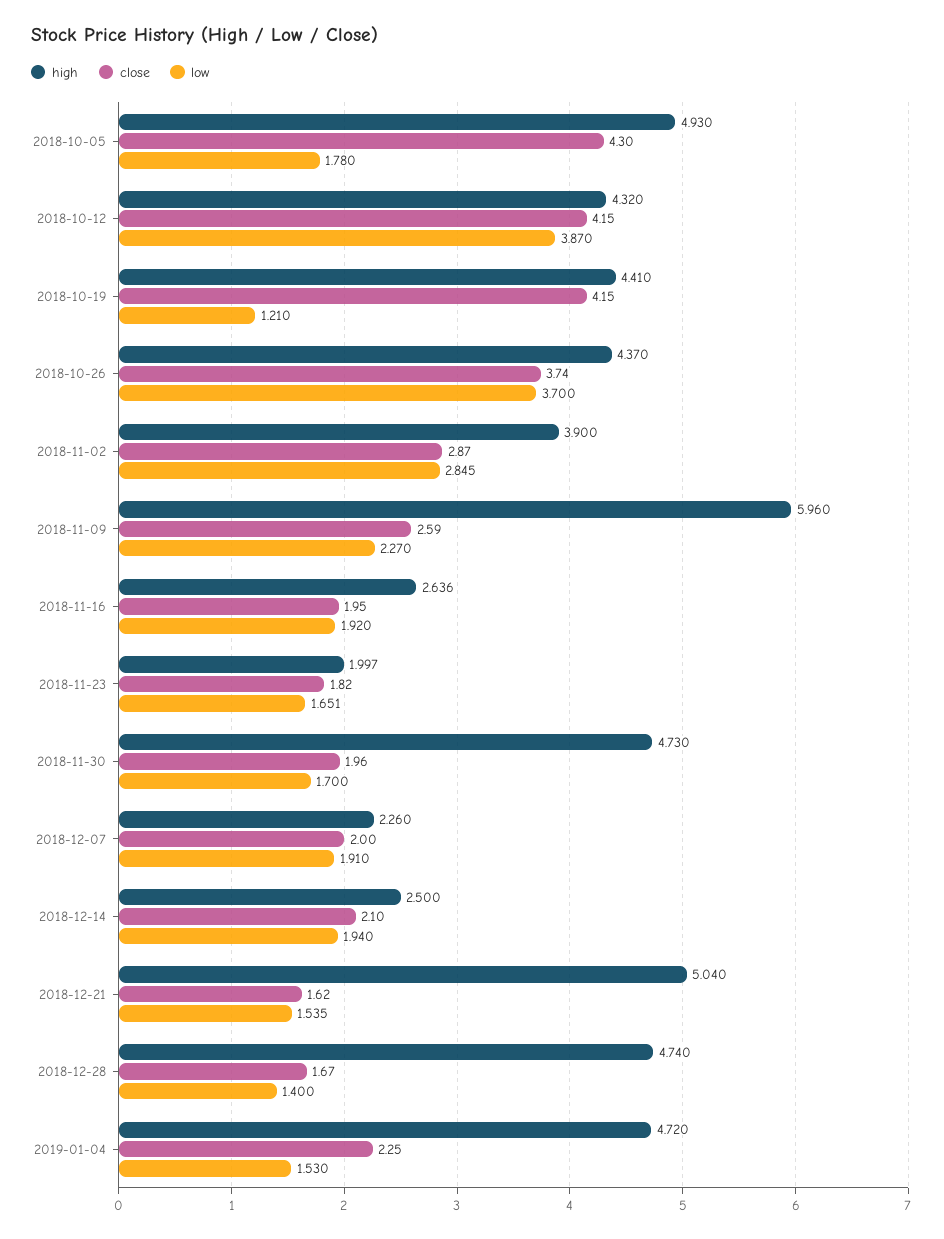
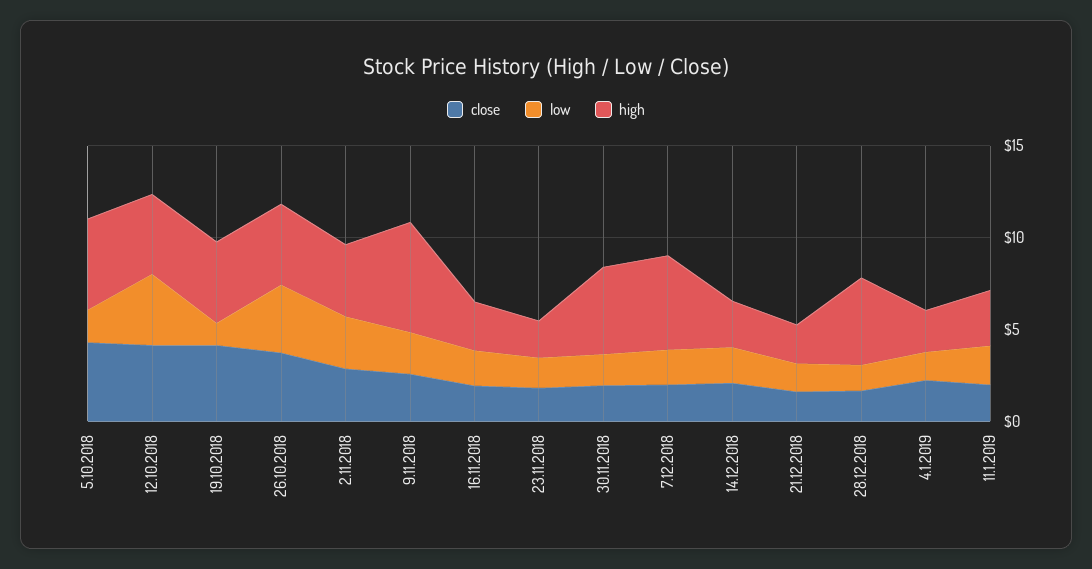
high, 2018-12-07: 2.26 -> 5
high, 2018-12-21: 5.04 -> 2
high, 2019-01-04: 4.72 -> 2
close, 11.1.2019: none -> 2
low, 11.1.2019: none -> 2
high, 11.1.2019: none -> 3

